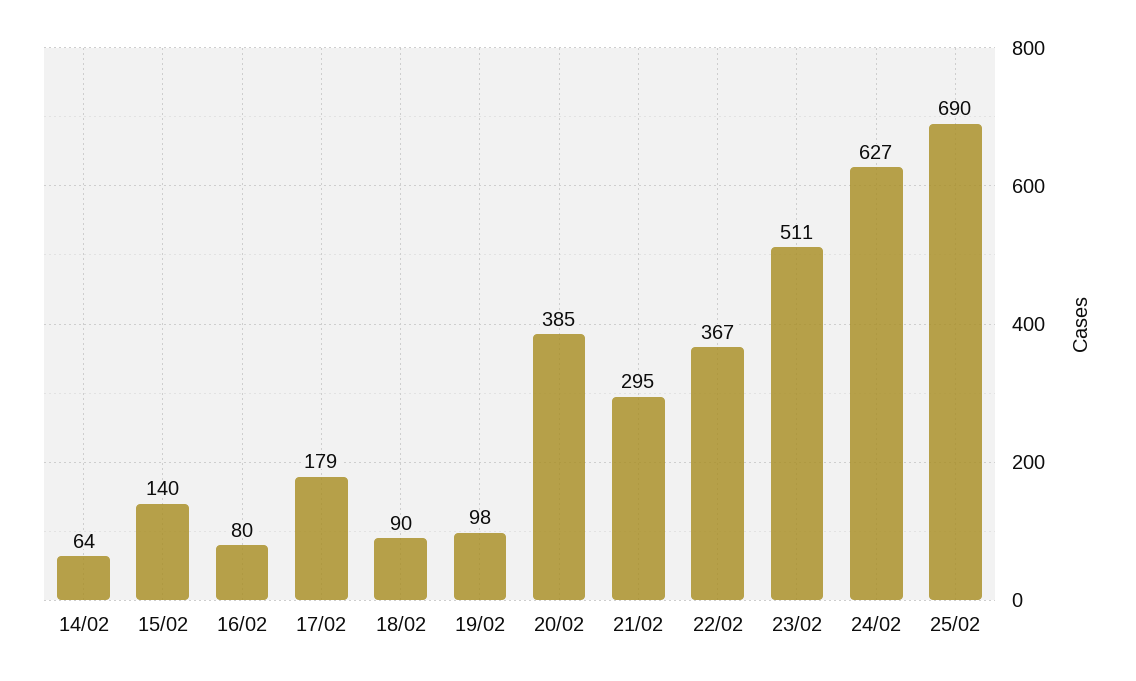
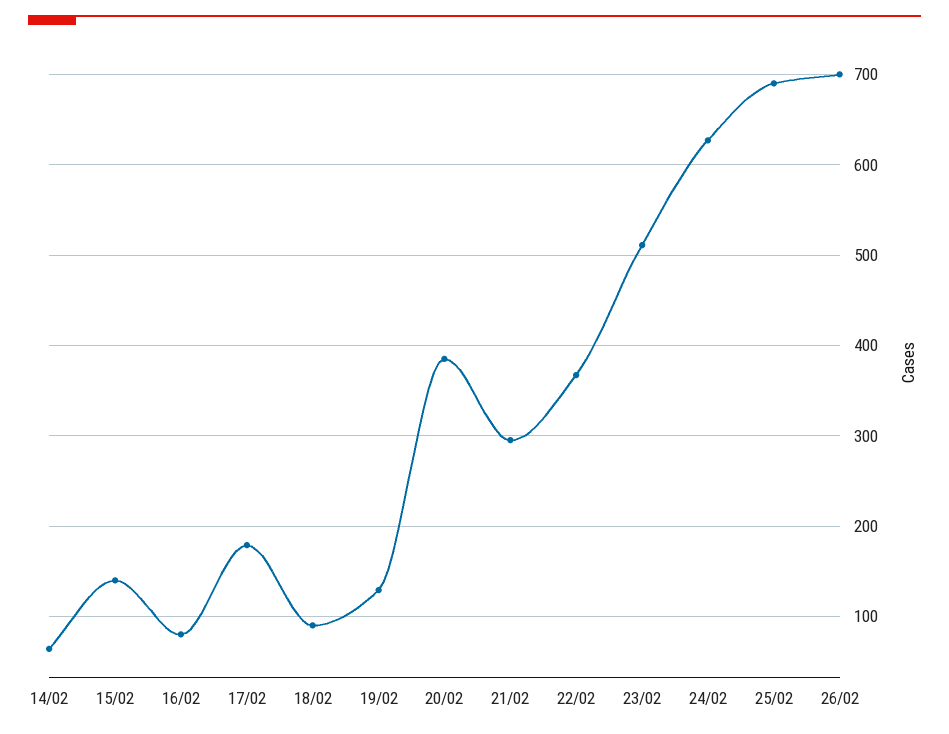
19/02: 98 -> 130
26/02: none -> 700

